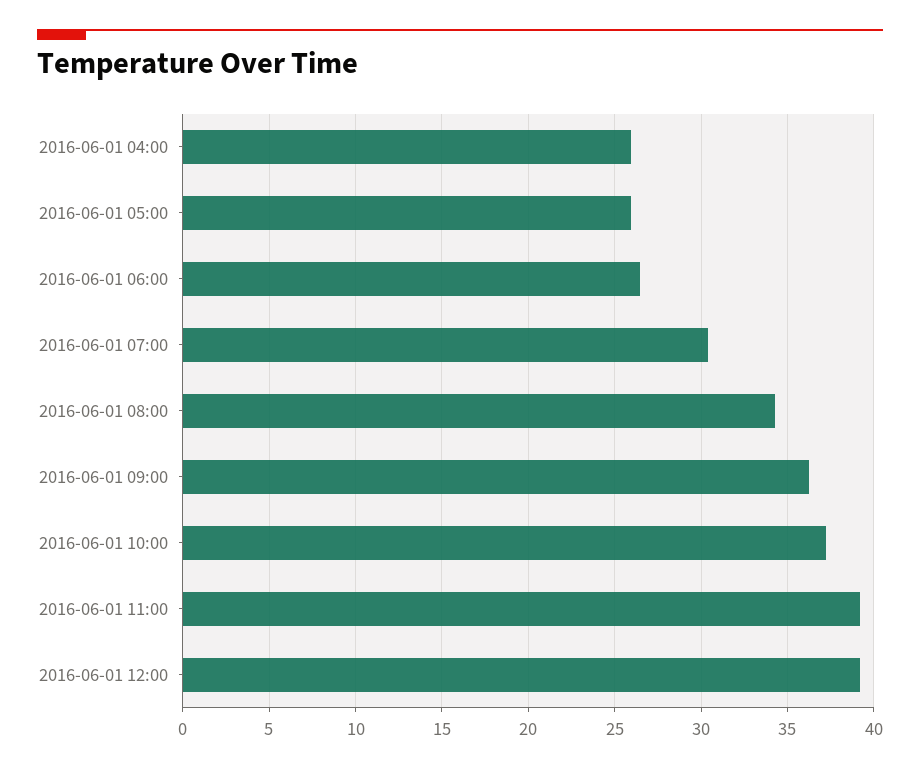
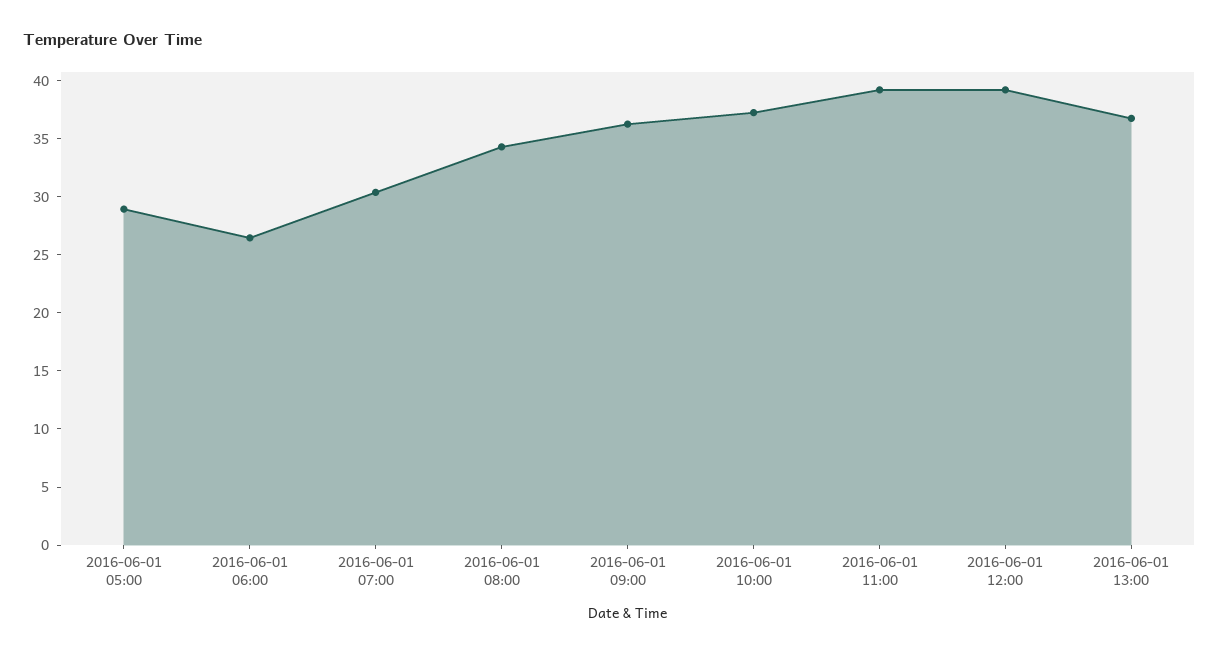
2016-06-01 04:00: 26 -> none
2016-06-01 05:00: 26 -> 29
2016-06-01 13:00: none -> 37

